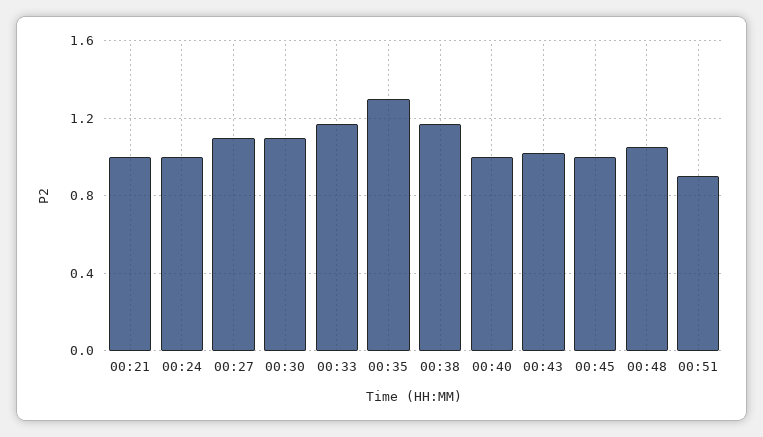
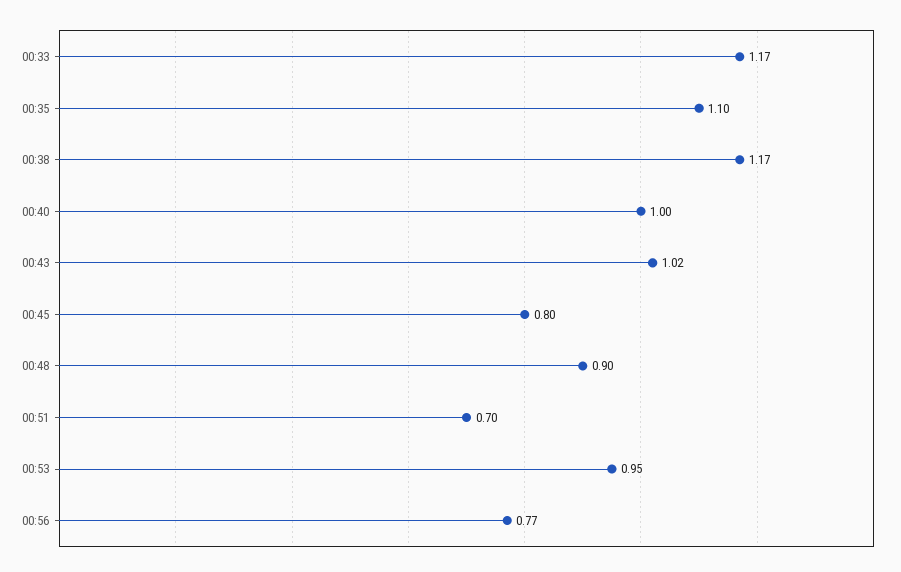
00:21: 1 -> none
00:24: 1 -> none
00:27: 1.1 -> none
00:30: 1.1 -> none
00:35: 1.3 -> 1.1
00:45: 1 -> 0.8
00:48: 1.05 -> 0.9
00:51: 0.9 -> 0.7
00:53: none -> 0.95
00:56: none -> 0.77

